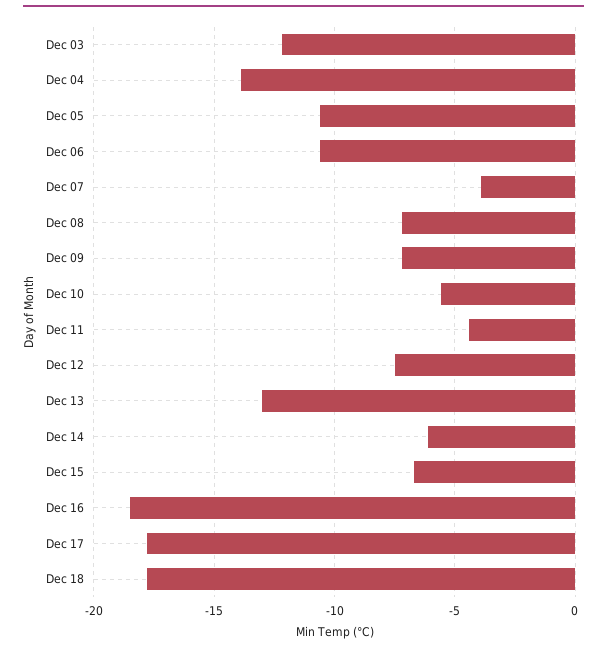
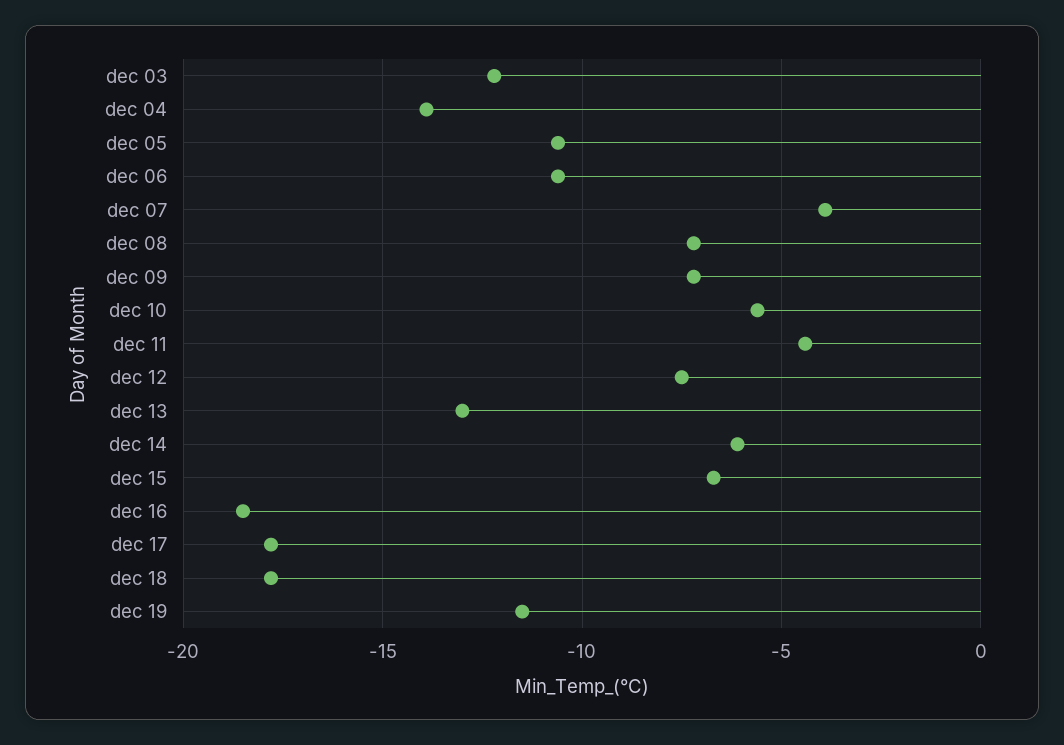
dec 19: none -> -11.5

